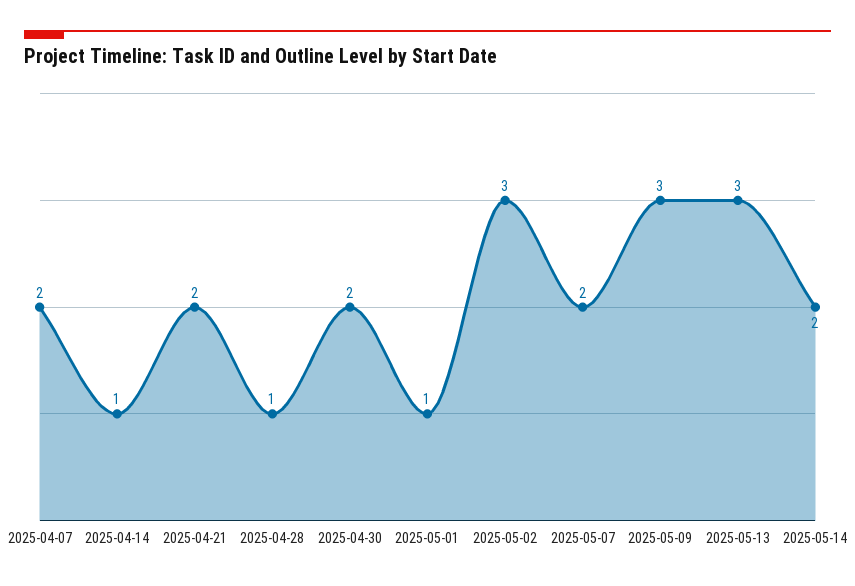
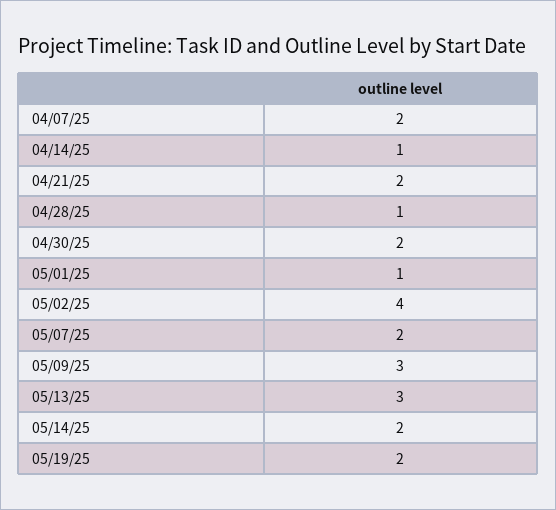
2025-05-02: 3 -> 4
05/19/25: none -> 2

